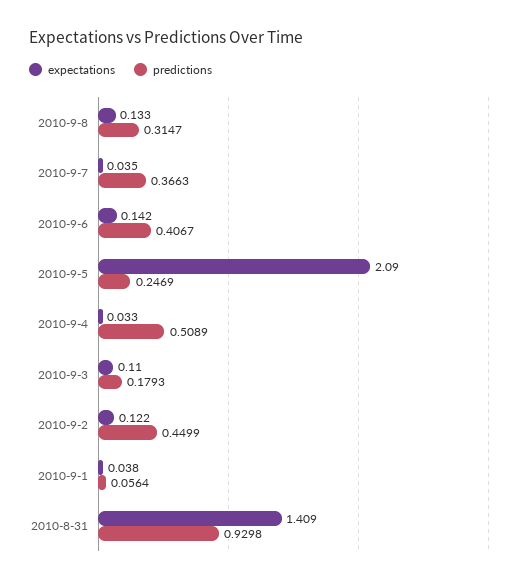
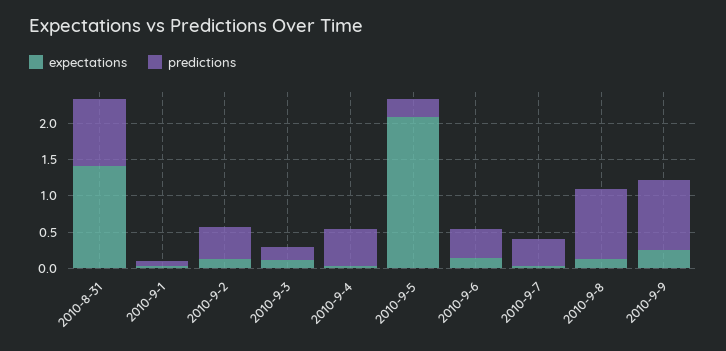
predictions, 2010-9-8: 0.3147 -> 1
expectations, 2010-9-9: none -> 0.25
predictions, 2010-9-9: none -> 1

